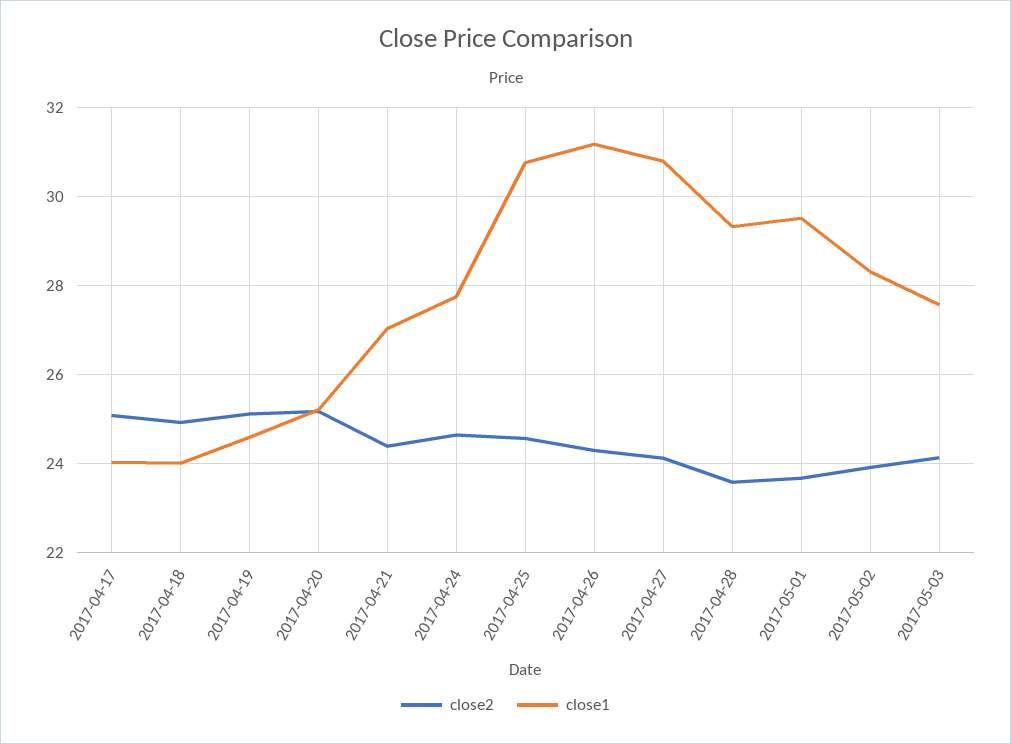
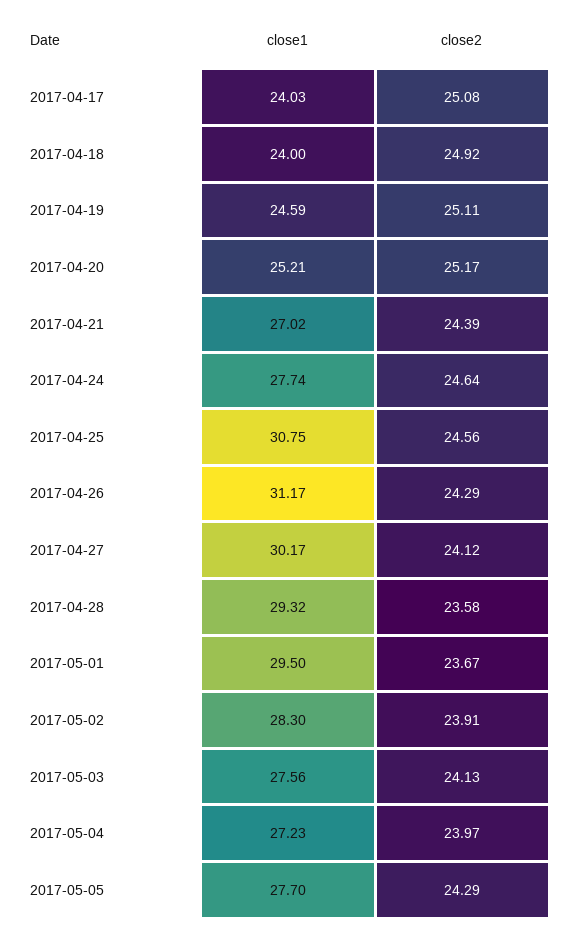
close1, 2017-04-27: 30.8 -> 30.17
close1, 2017-05-04: none -> 27.23
close2, 2017-05-04: none -> 23.97
close1, 2017-05-05: none -> 27.7
close2, 2017-05-05: none -> 24.29

